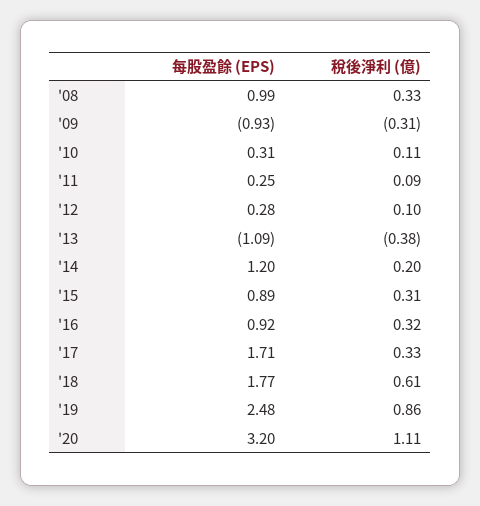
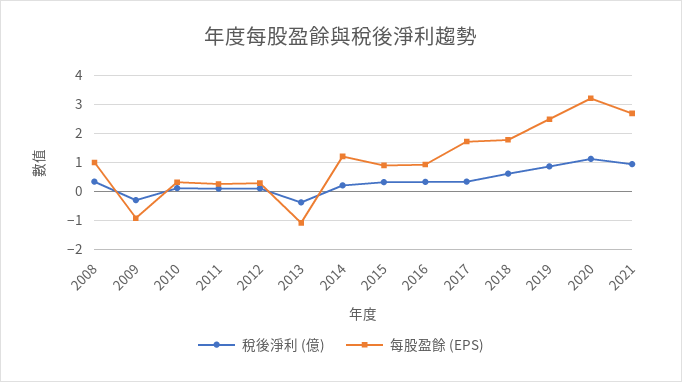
稅後淨利 (億), 2021: none -> 1
每股盈餘 (EPS), 2021: none -> 2.75

